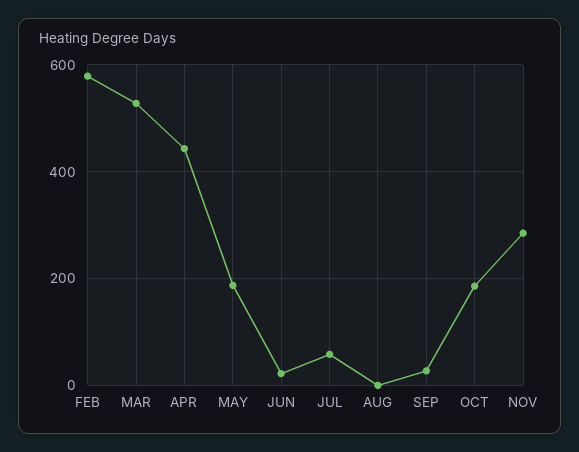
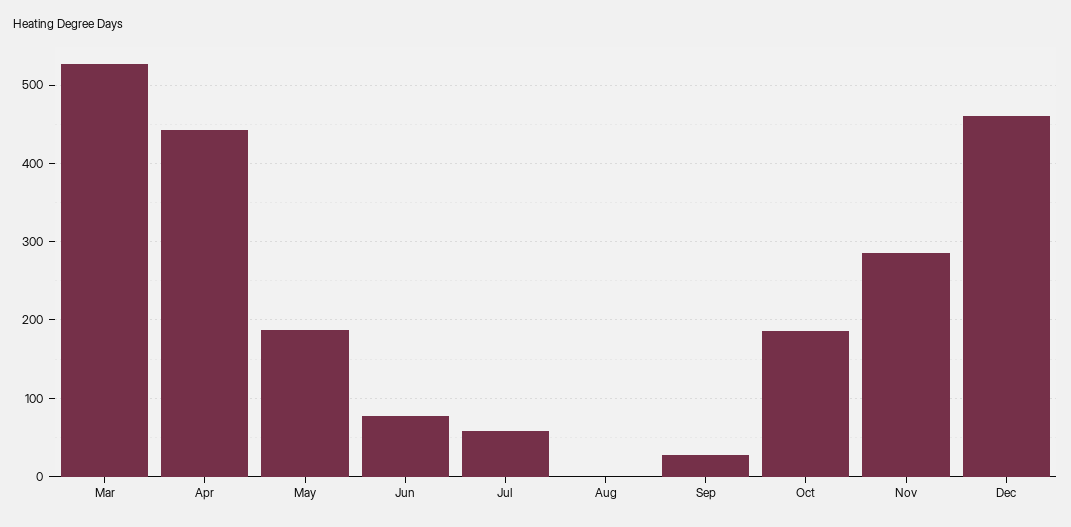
FEB: 580 -> none
JUN: 20 -> 80
Dec: none -> 460

